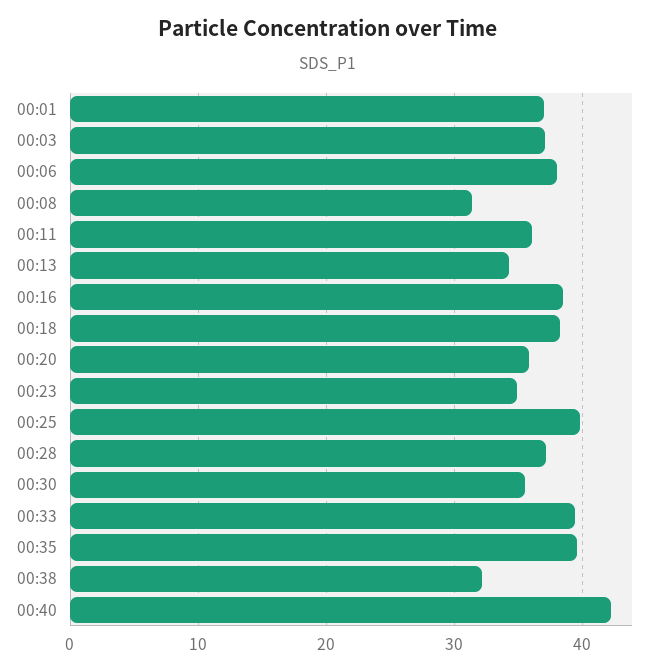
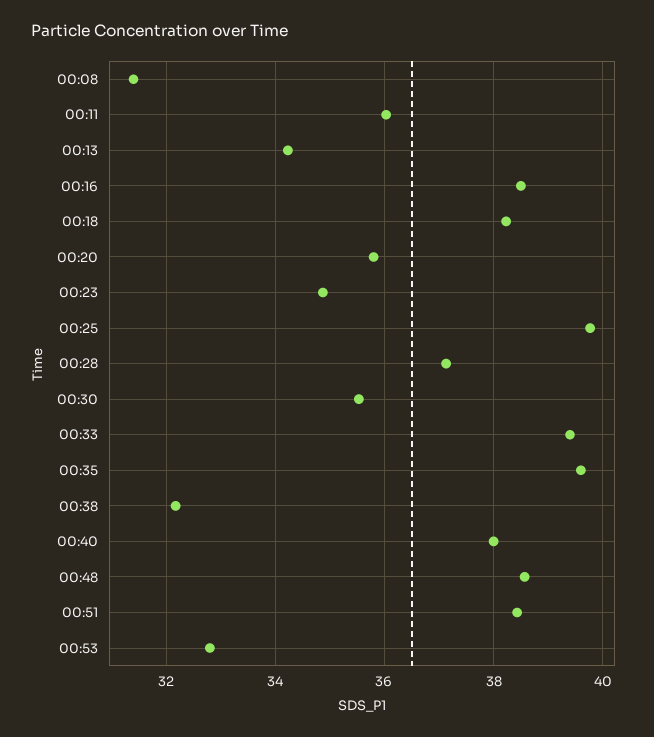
00:01: 37 -> none
00:03: 37 -> none
00:06: 38 -> none
00:40: 42 -> 38
00:48: none -> 38.6
00:51: none -> 38.4
00:53: none -> 32.8

